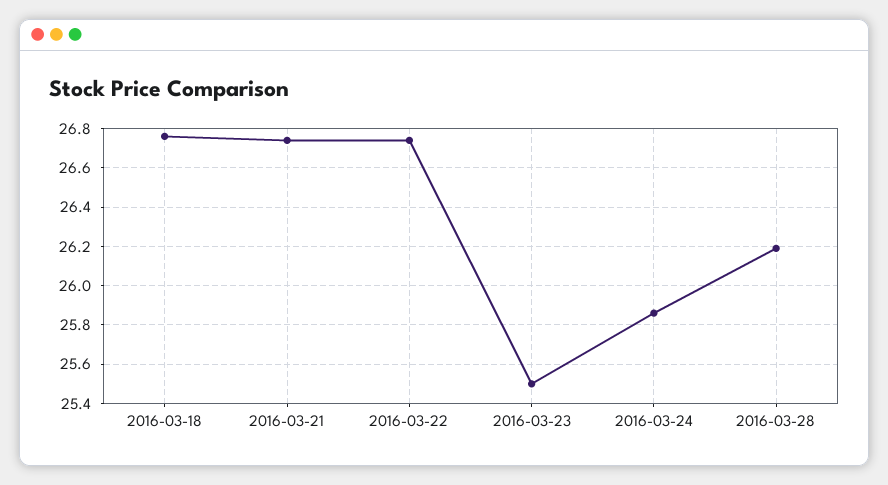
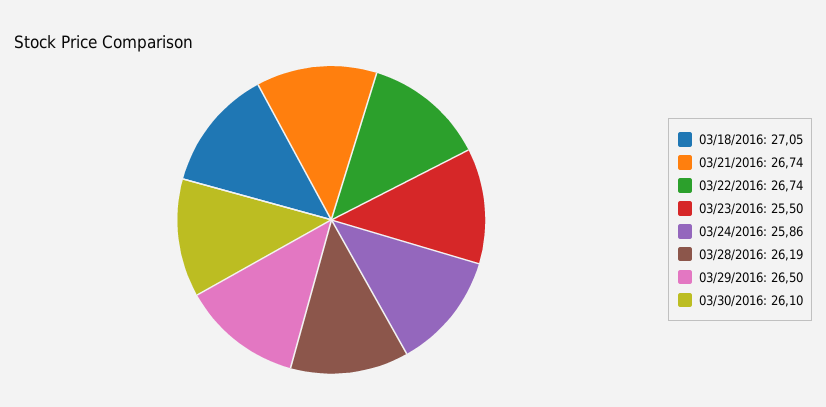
2016-03-18: 26.75 -> 27.05
03/29/2016: none -> 26.5
03/30/2016: none -> 26.1

